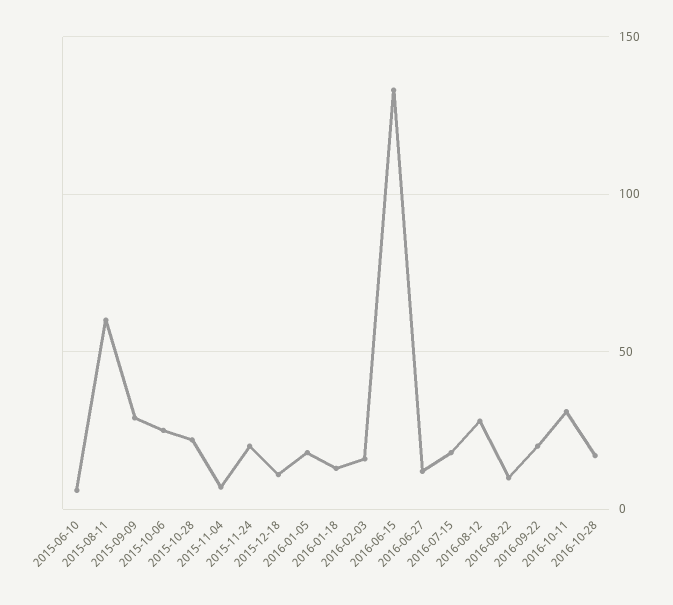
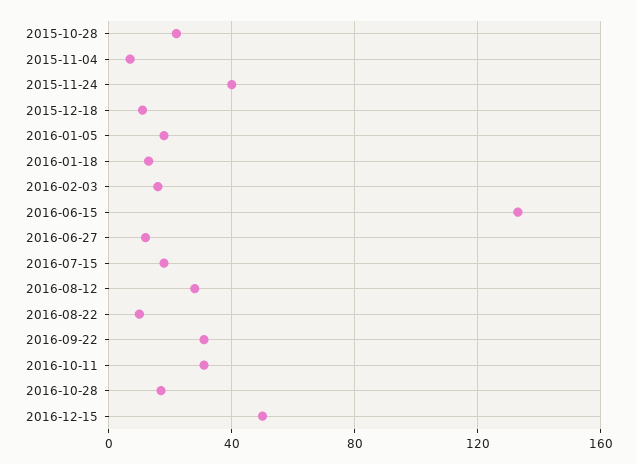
2015-06-10: 5 -> none
2015-08-11: 60 -> none
2015-09-09: 30 -> none
2015-10-06: 25 -> none
2015-11-24: 20 -> 40
2016-09-22: 20 -> 30
2016-12-15: none -> 50

